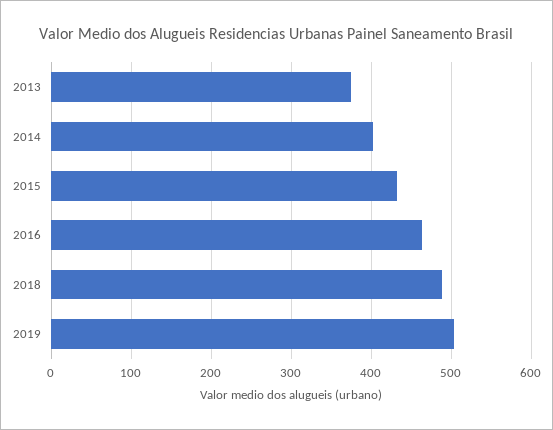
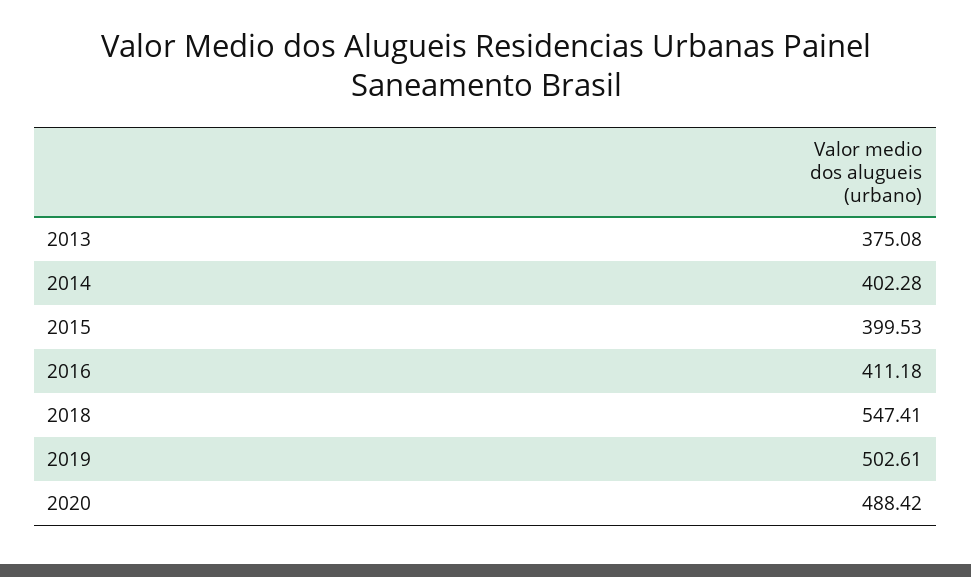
2015: 430 -> 399.53
2016: 460 -> 411.18
2018: 490 -> 547.41
2020: none -> 488.42

